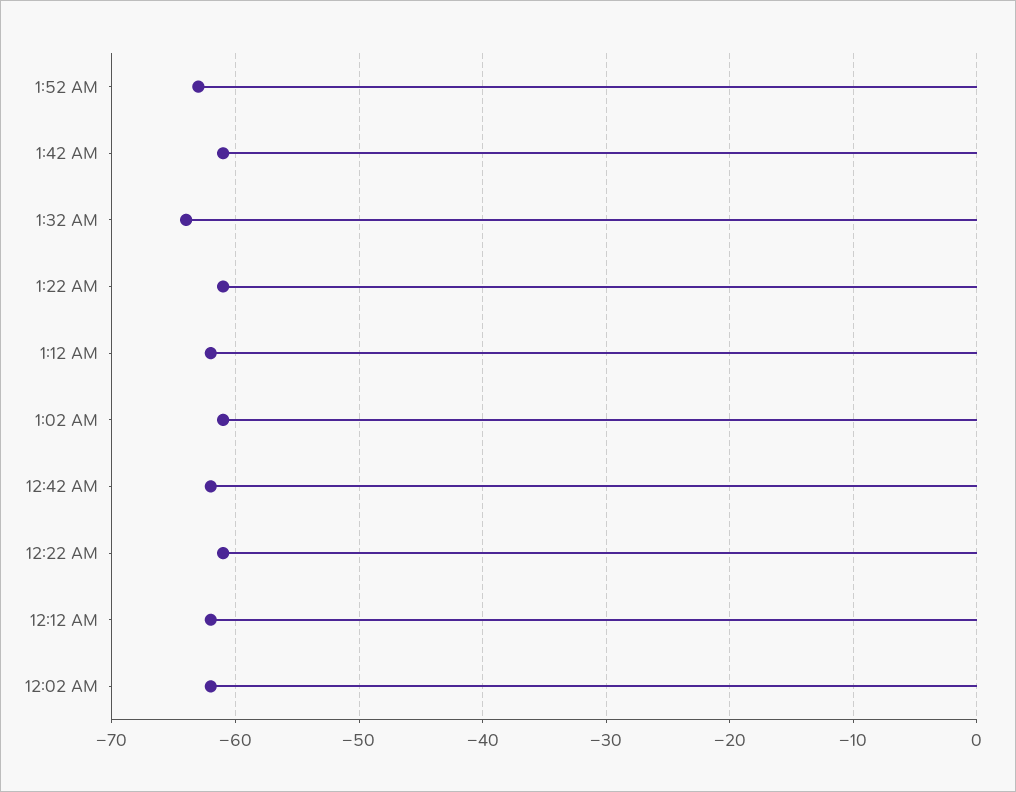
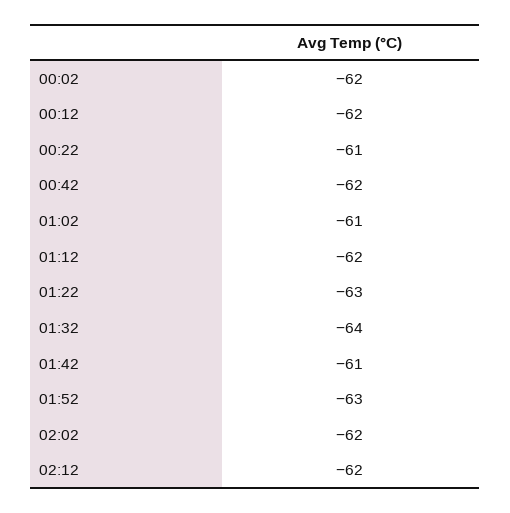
1:22 AM: -61 -> -63
02:02: none -> -62
02:12: none -> -62

